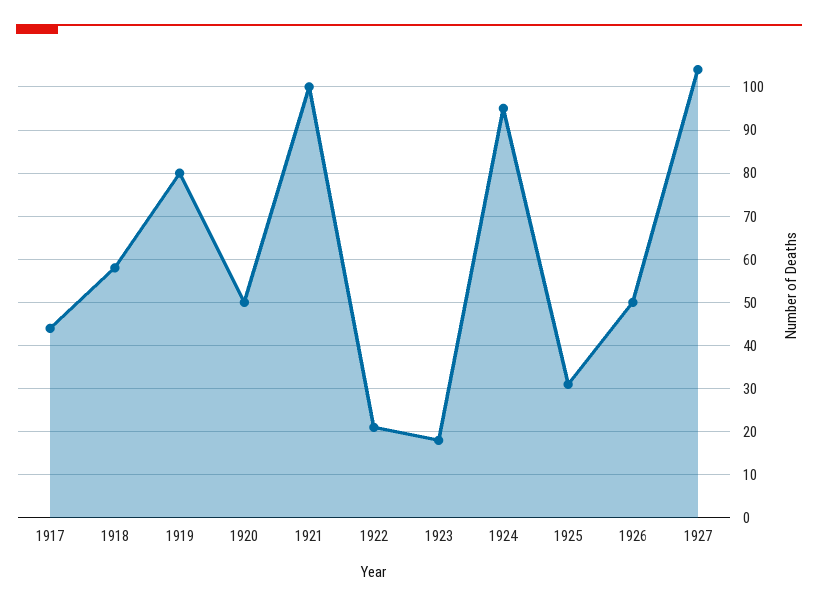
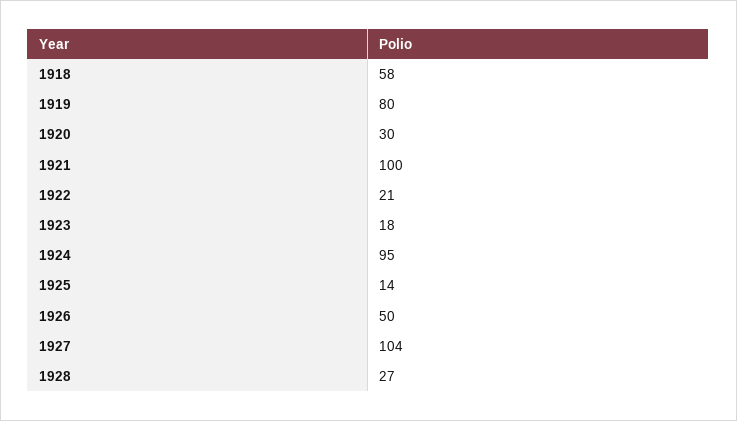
1917: 45 -> none
1920: 50 -> 30
1925: 30 -> 14
1928: none -> 27

